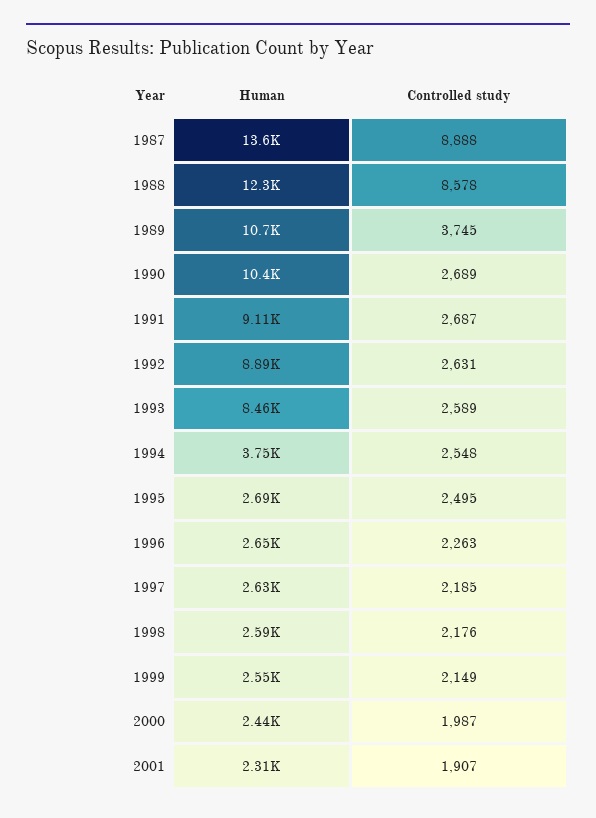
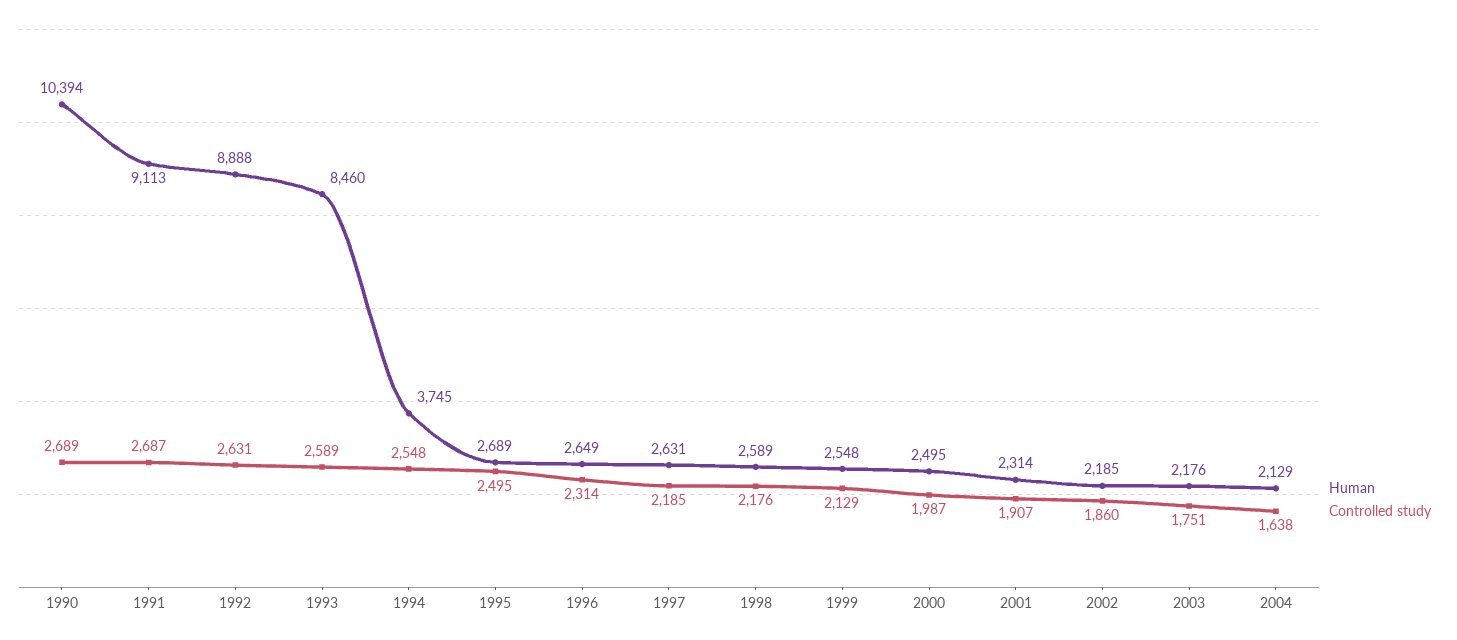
Human, 1987: 13600 -> none
Controlled study, 1987: 8888 -> none
Human, 1988: 12300 -> none
Controlled study, 1988: 8578 -> none
Human, 1989: 10700 -> none
Controlled study, 1989: 3745 -> none
Controlled study, 1996: 2263 -> 2314
Controlled study, 1999: 2149 -> 2129
Human, 2000: 2440 -> 2495
Human, 2002: none -> 2185
Controlled study, 2002: none -> 1860
Human, 2003: none -> 2176
Controlled study, 2003: none -> 1751
Human, 2004: none -> 2129
Controlled study, 2004: none -> 1638

